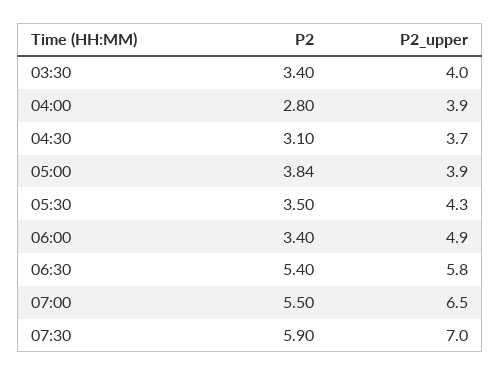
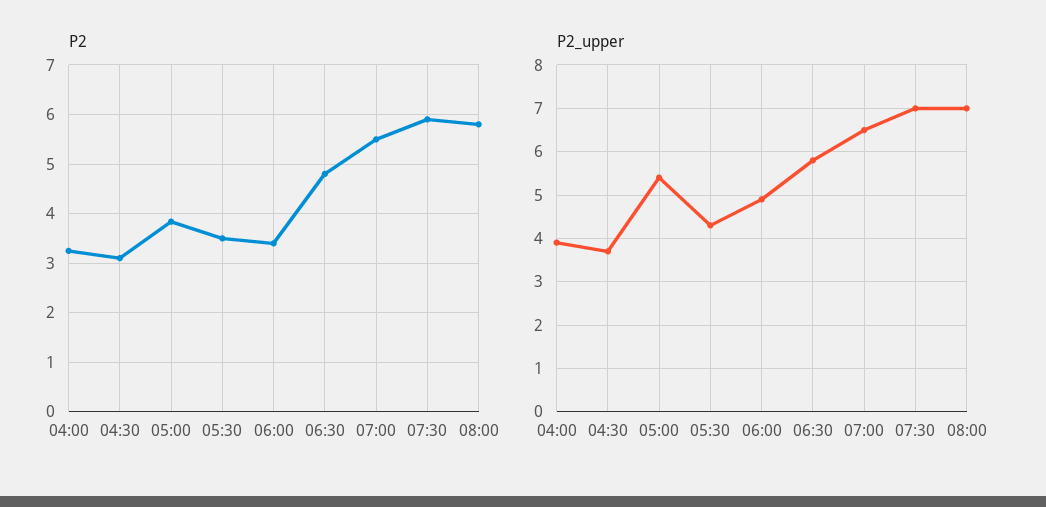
P2, 03:30: 3.4 -> none
P2_upper, 03:30: 4 -> none
P2, 04:00: 2.8 -> 3.2
P2_upper, 05:00: 3.9 -> 5.5
P2, 06:30: 5.4 -> 4.8
P2, 08:00: none -> 5.8
P2_upper, 08:00: none -> 7

